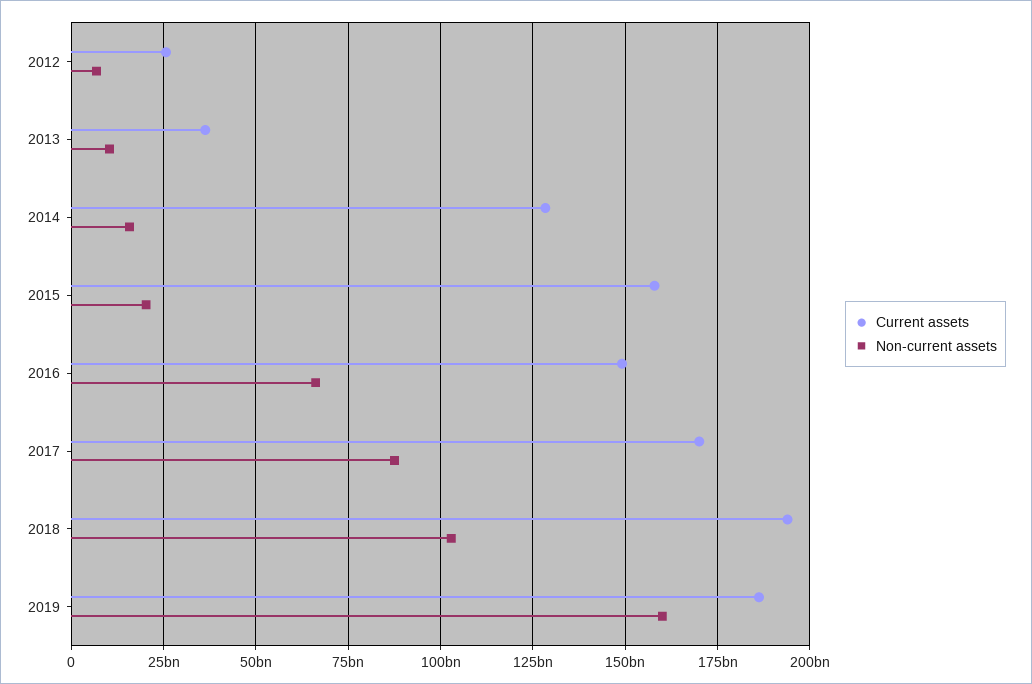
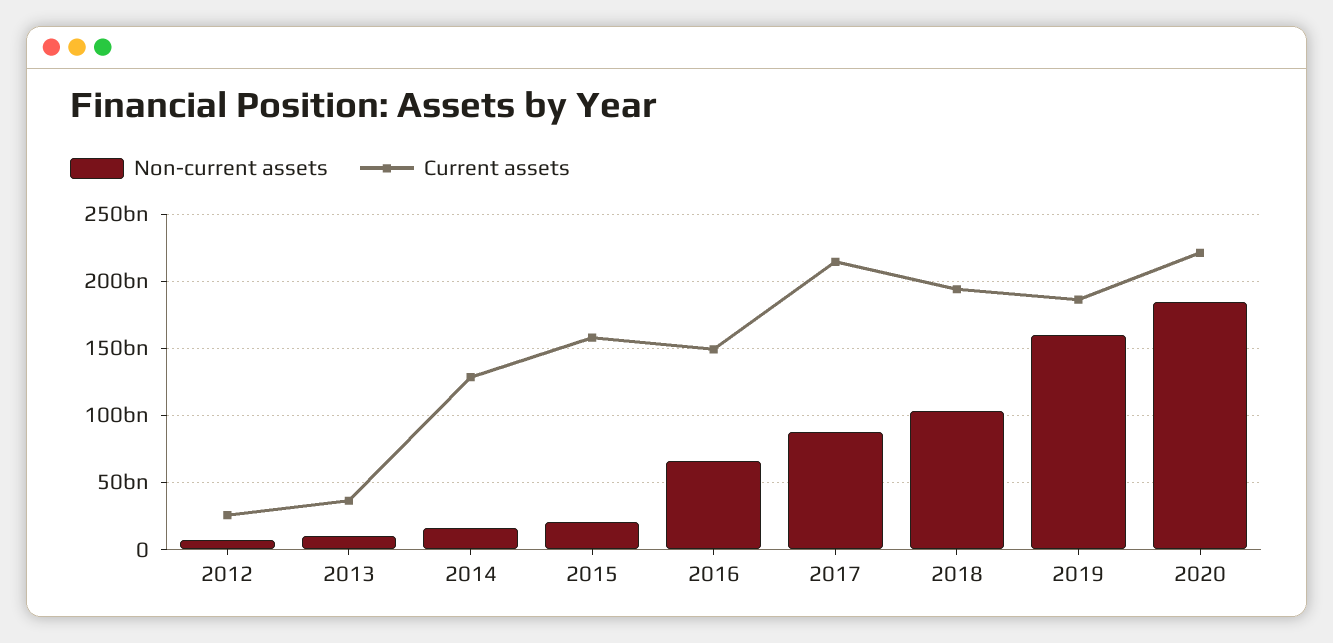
Current assets, 2017: 170000000000 -> 215000000000
Non-current assets, 2020: none -> 185000000000
Current assets, 2020: none -> 220000000000

